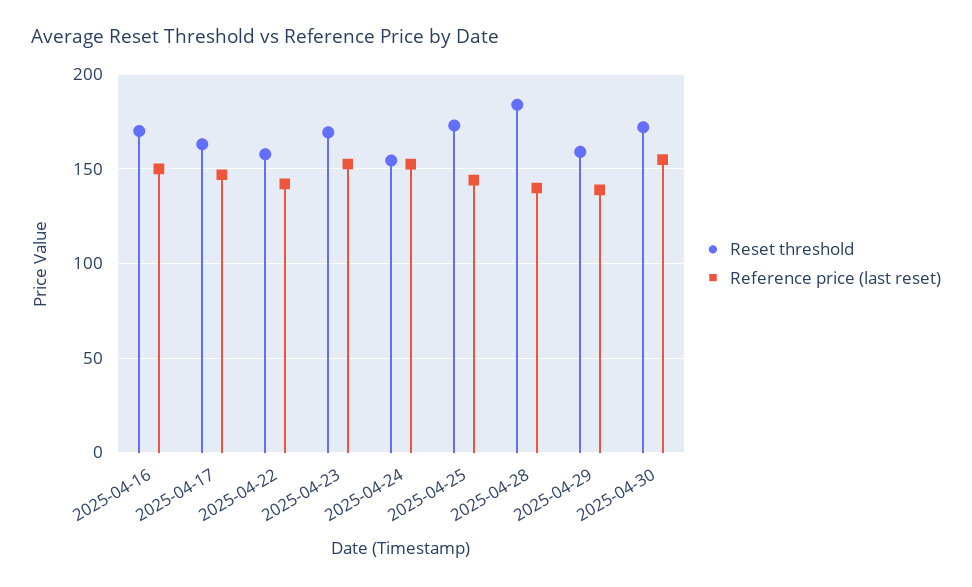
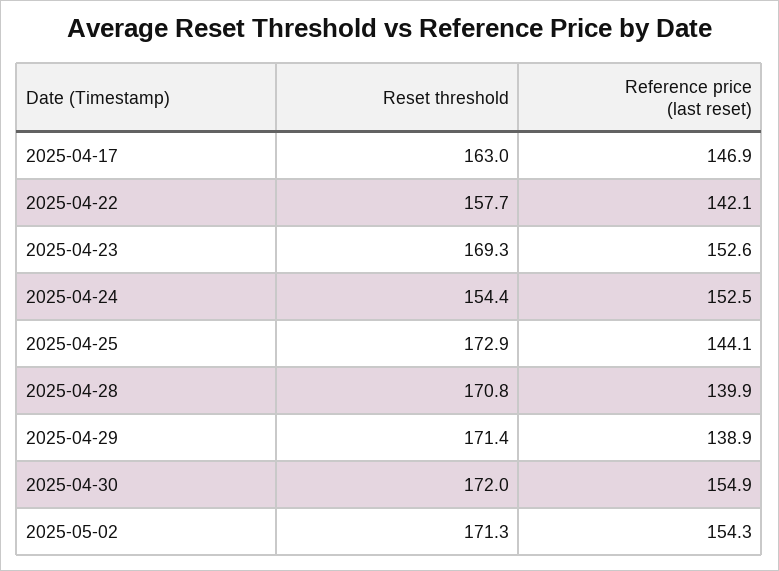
Reset threshold, 2025-04-16: 170 -> none
Reference price (last reset), 2025-04-16: 150 -> none
Reset threshold, 2025-04-28: 185 -> 170.8
Reset threshold, 2025-04-29: 160 -> 171.4
Reset threshold, 2025-05-02: none -> 171.3
Reference price (last reset), 2025-05-02: none -> 154.3

